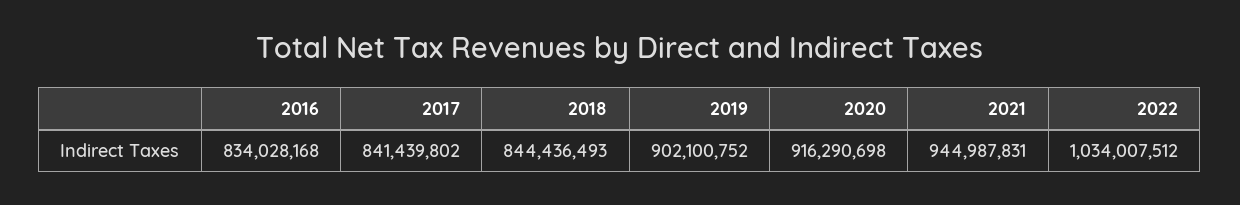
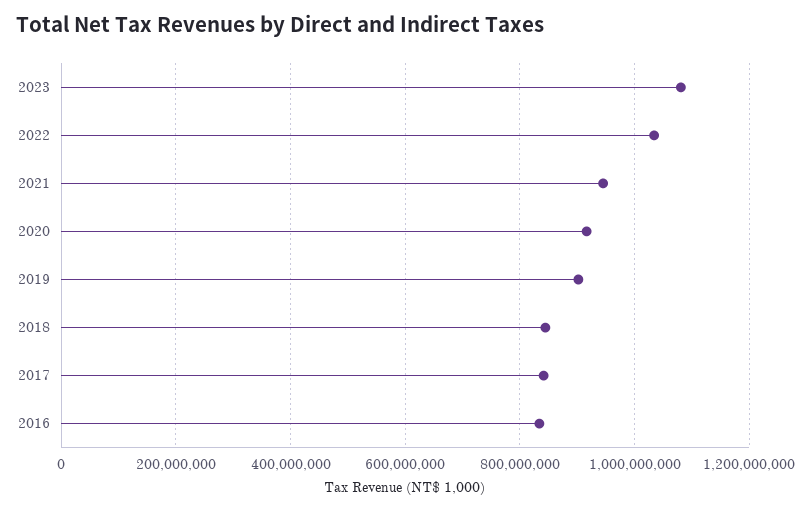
2023: none -> 1080000000

